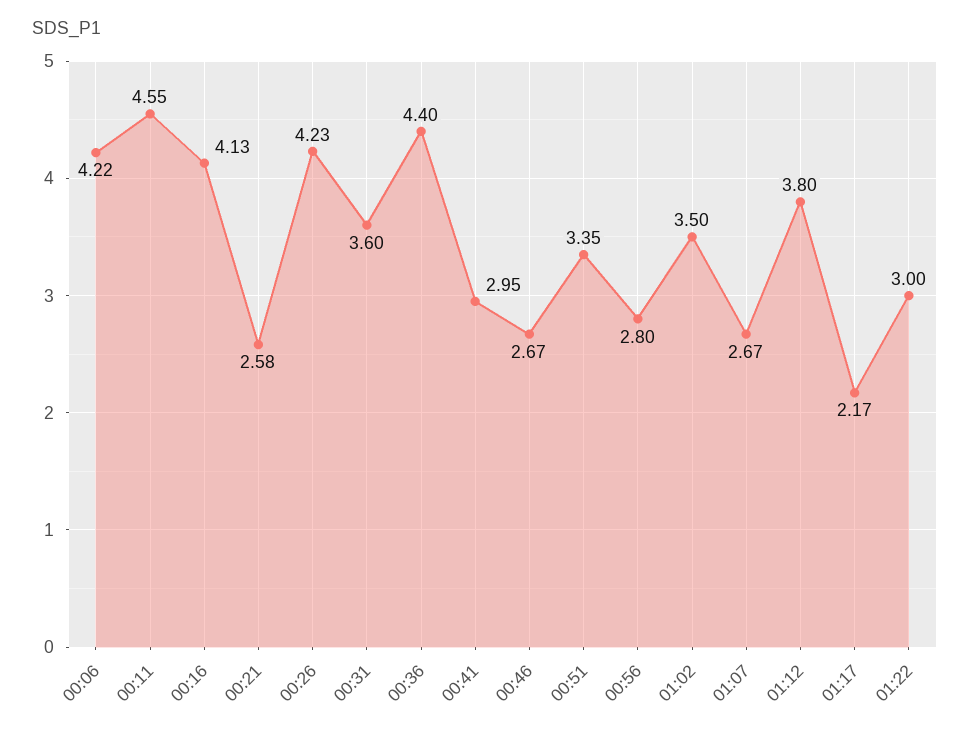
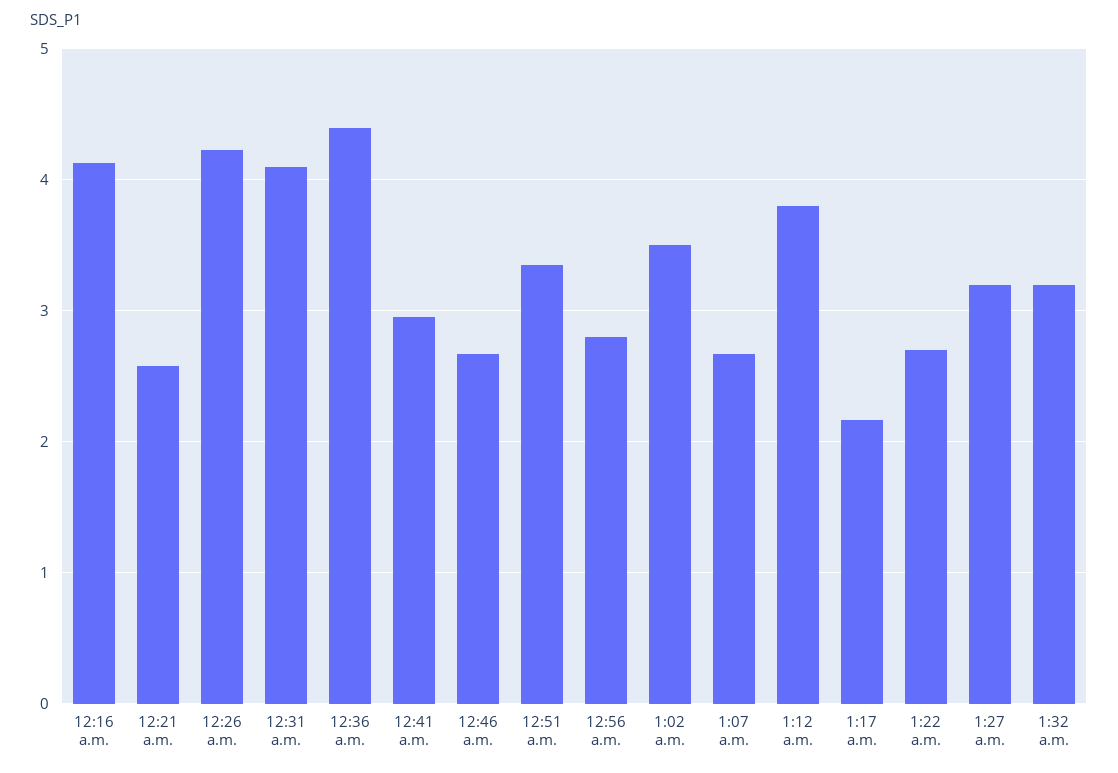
00:06: 4.22 -> none
00:11: 4.55 -> none
00:31: 3.6 -> 4.1
01:22: 3 -> 2.7
1:27 a.m.: none -> 3.2
1:32 a.m.: none -> 3.2

